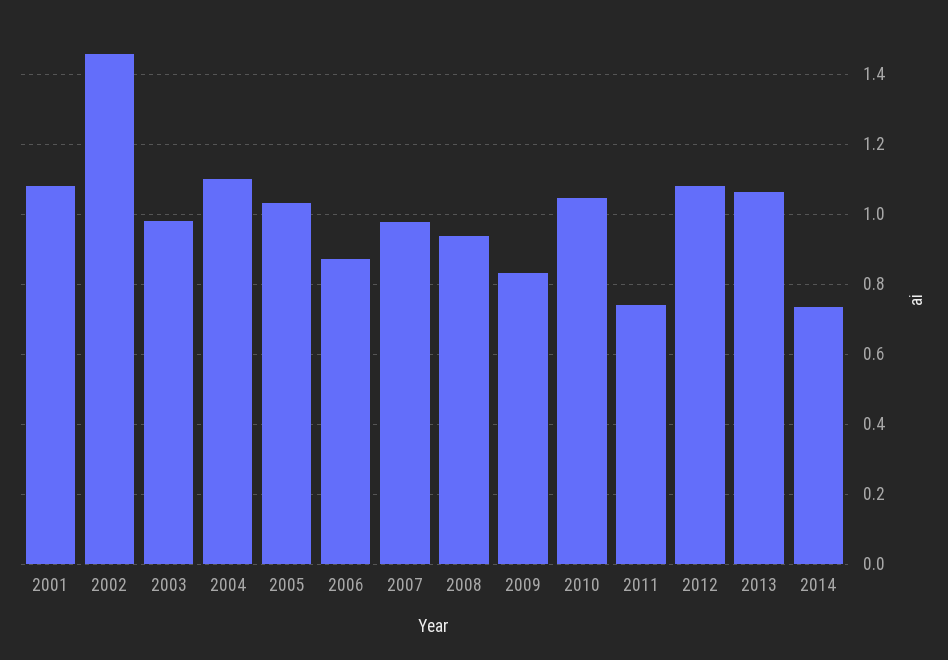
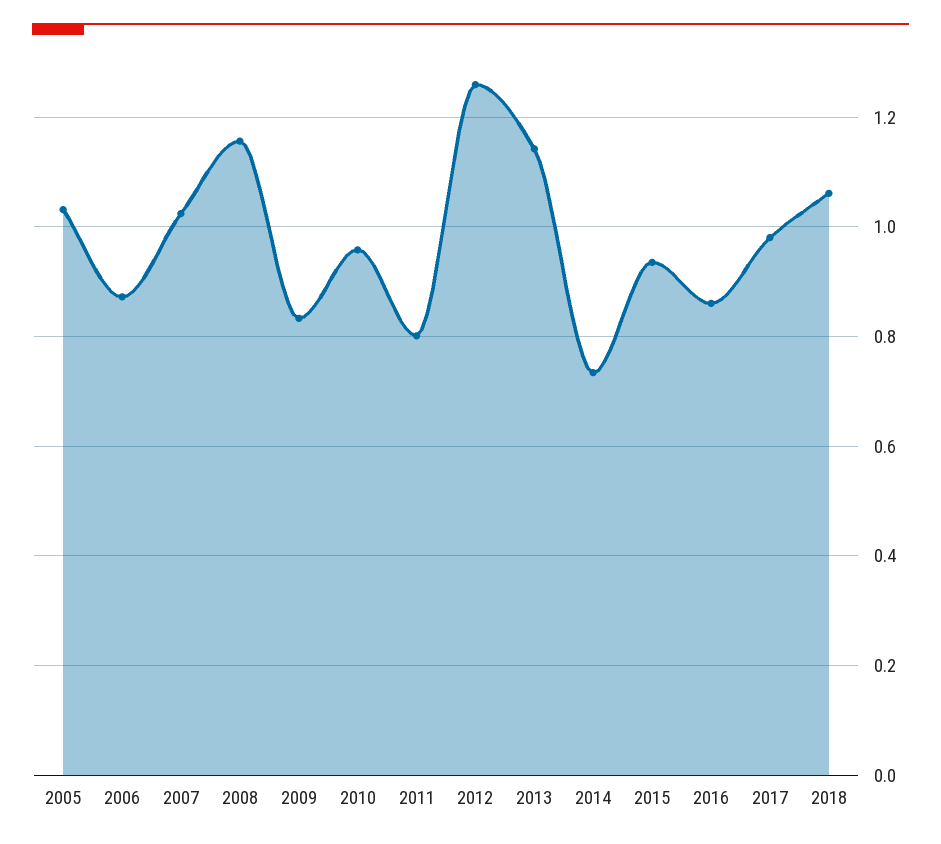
2001: 1.08 -> none
2002: 1.46 -> none
2003: 0.98 -> none
2004: 1.1 -> none
2007: 0.98 -> 1.02
2008: 0.94 -> 1.16
2010: 1.04 -> 0.96
2011: 0.74 -> 0.8
2012: 1.08 -> 1.26
2013: 1.06 -> 1.14
2015: none -> 0.94
2016: none -> 0.86
2017: none -> 0.98
2018: none -> 1.06

